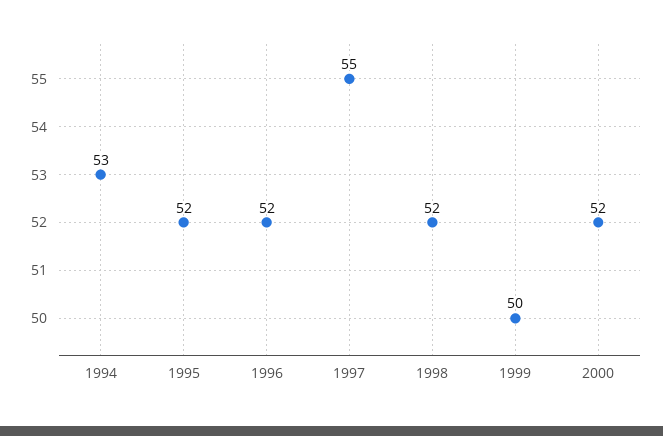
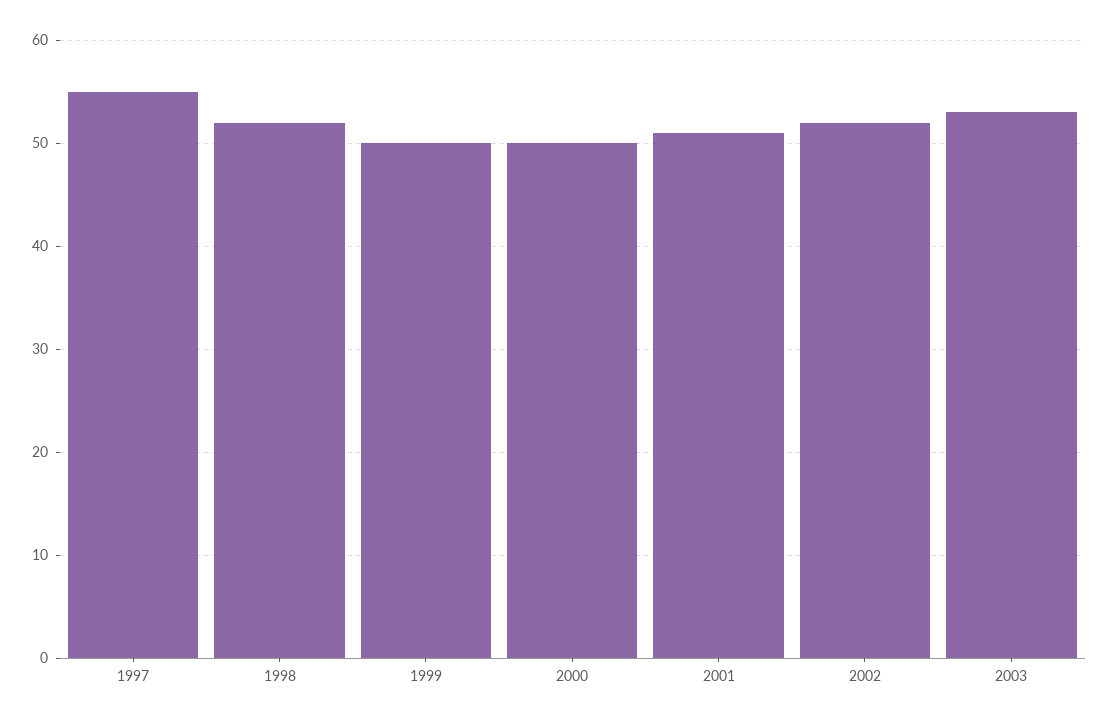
1994: 53 -> none
1995: 52 -> none
1996: 52 -> none
2000: 52 -> 50
2001: none -> 51
2002: none -> 52
2003: none -> 53

